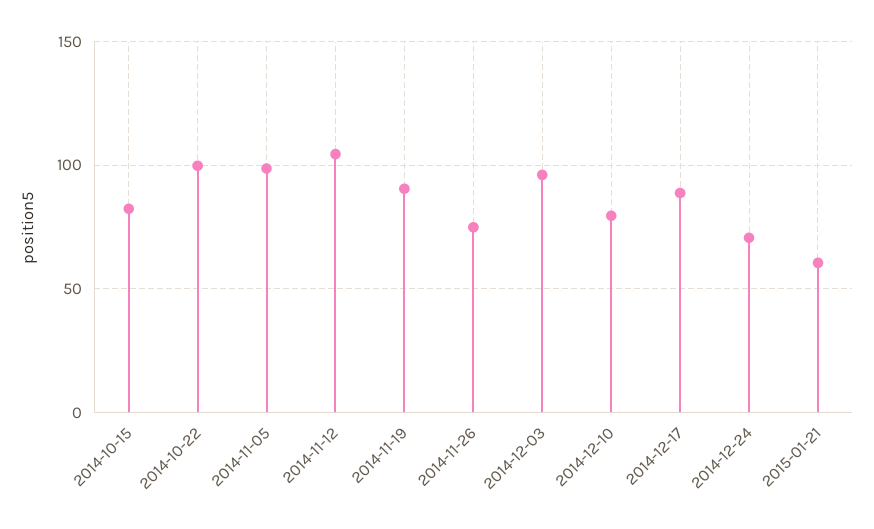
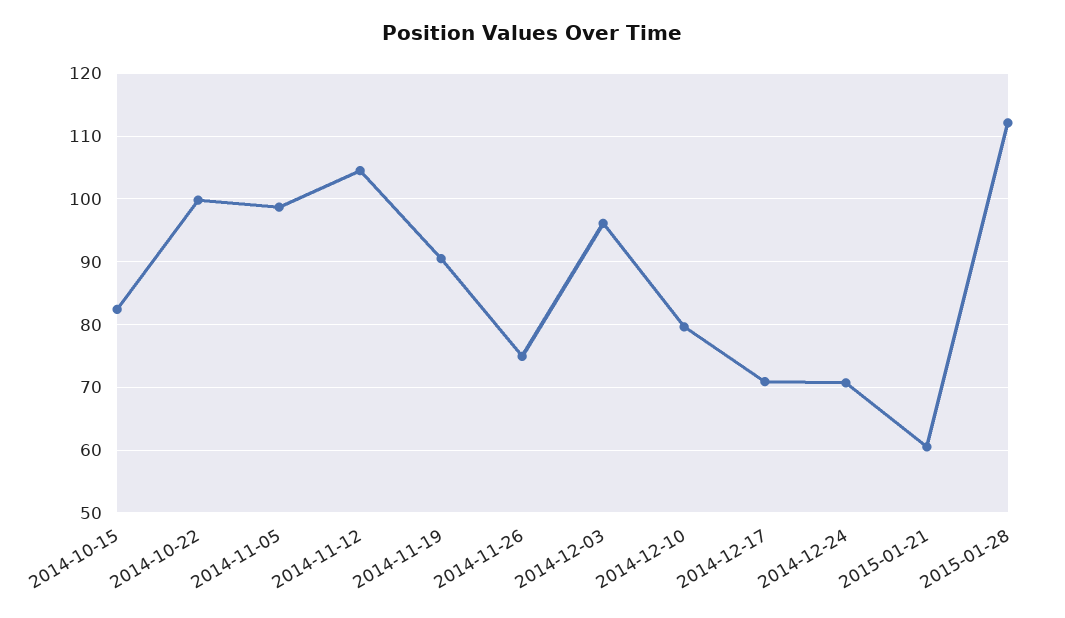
2014-12-17: 90 -> 71
2015-01-28: none -> 112

